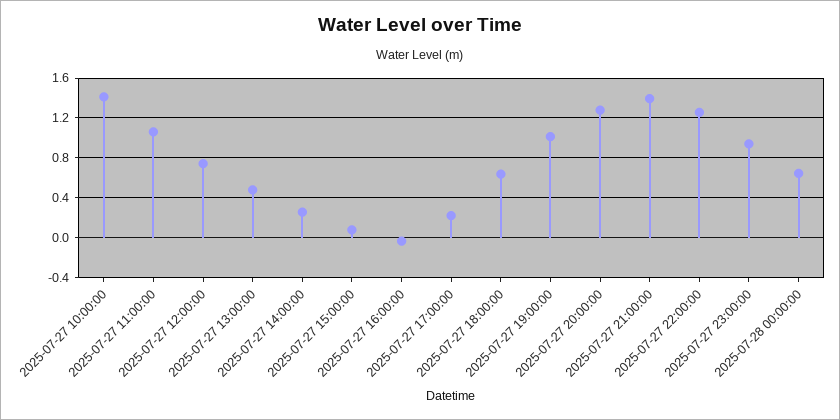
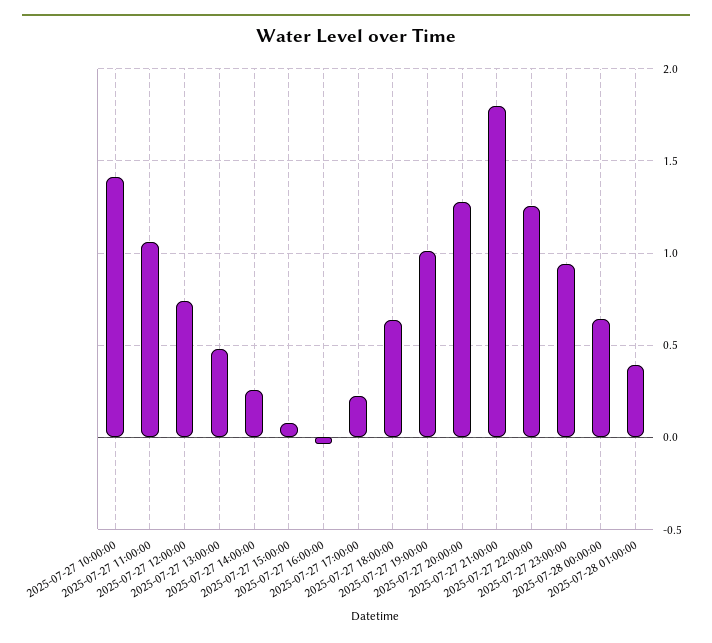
2025-07-27 21:00:00: 1.4 -> 1.8
2025-07-28 01:00:00: none -> 0.4

